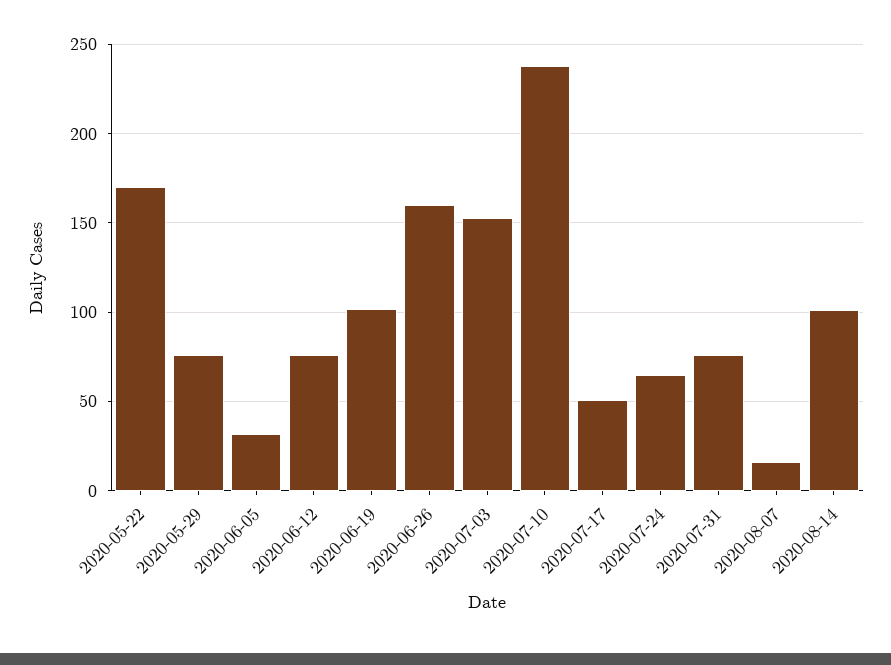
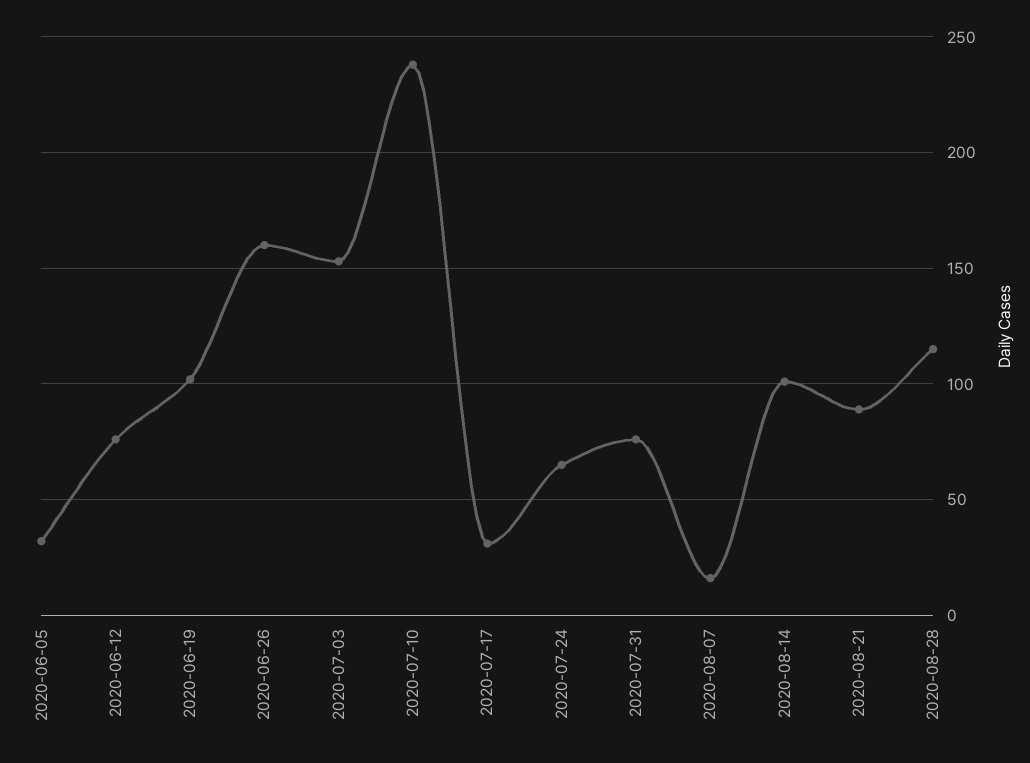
2020-05-22: 170 -> none
2020-05-29: 75 -> none
2020-07-17: 50 -> 30
2020-08-21: none -> 90
2020-08-28: none -> 115

